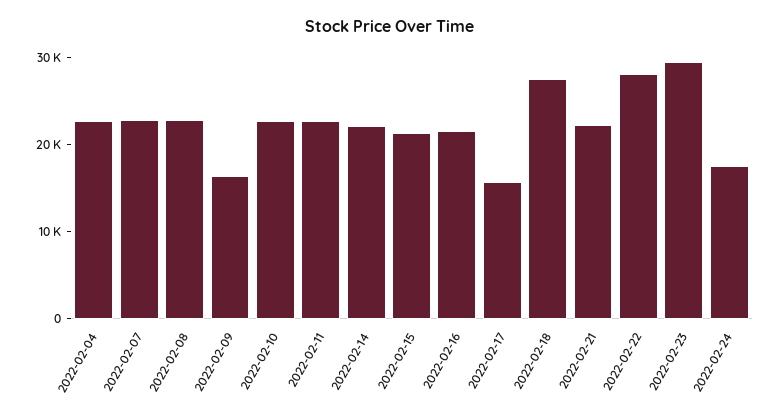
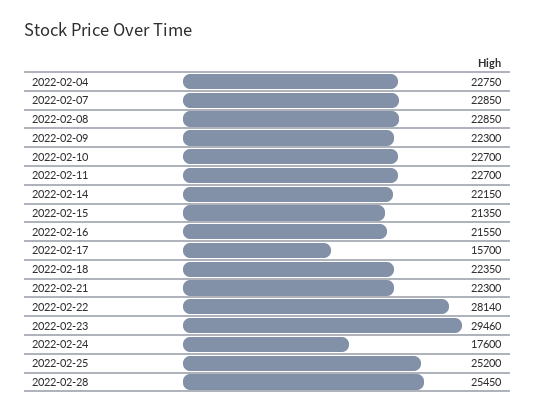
2022-02-09: 16000 -> 22300
2022-02-18: 28000 -> 22350
2022-02-25: none -> 25200
2022-02-28: none -> 25450

